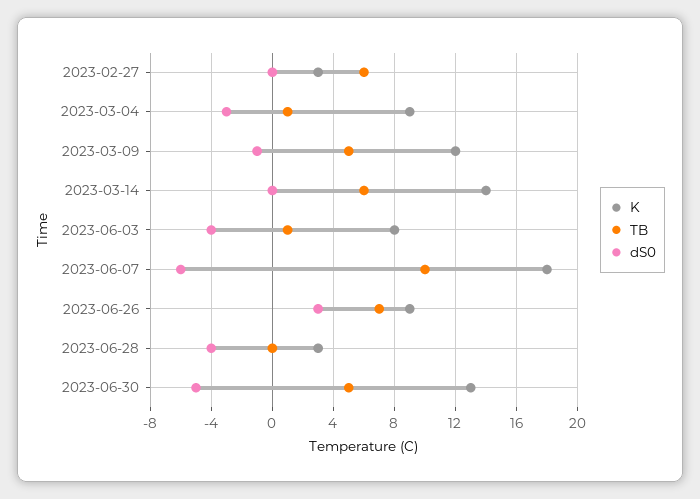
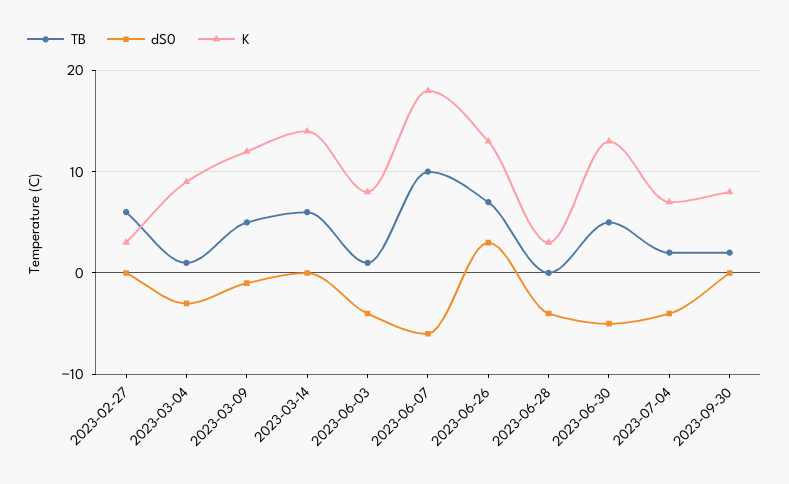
K, 2023-06-26: 9 -> 13
TB, 2023-07-04: none -> 2
dS0, 2023-07-04: none -> -4
K, 2023-07-04: none -> 7
TB, 2023-09-30: none -> 2
dS0, 2023-09-30: none -> 0
K, 2023-09-30: none -> 8

